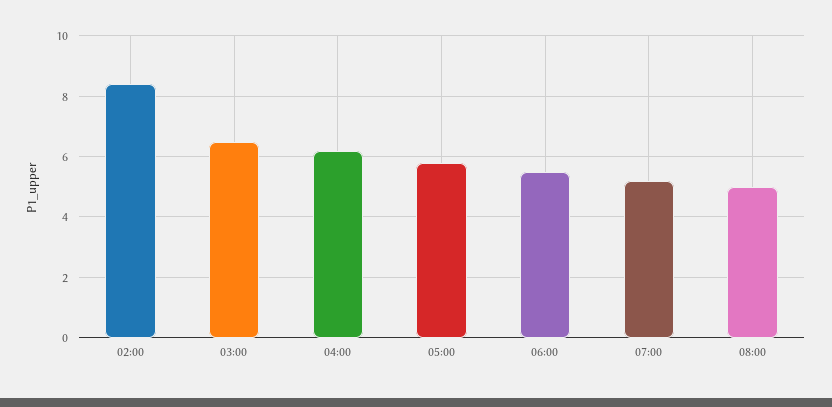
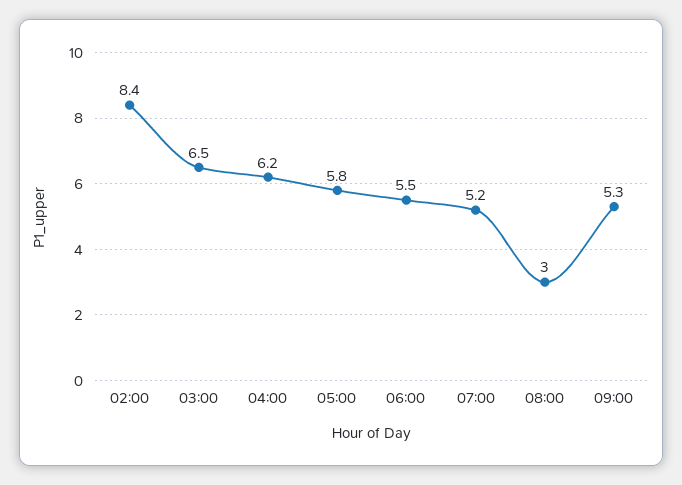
08:00: 5 -> 3
09:00: none -> 5.3

